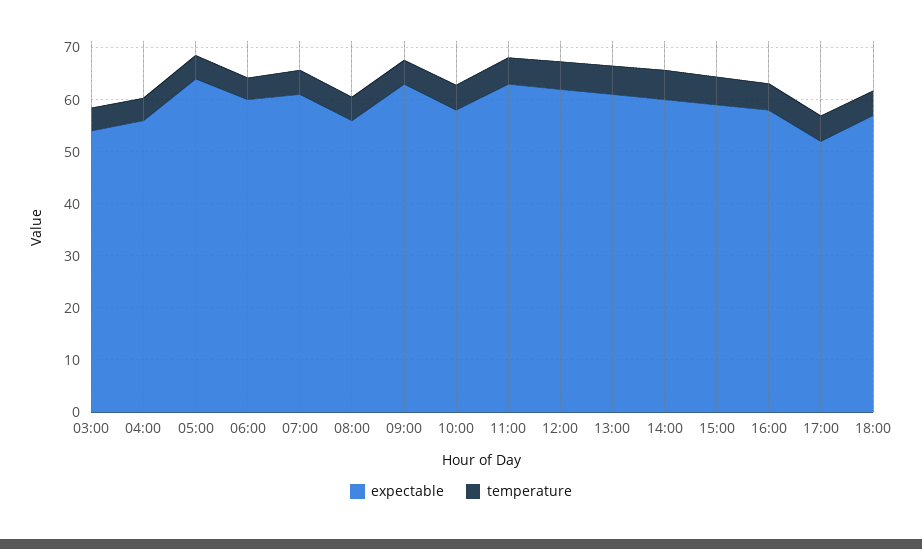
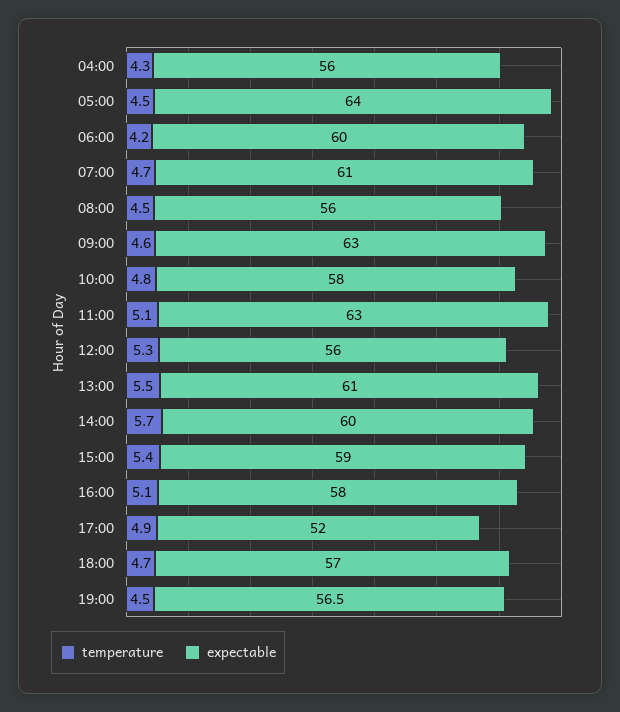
expectable, 03:00: 54 -> none
temperature, 03:00: 4 -> none
expectable, 12:00: 62 -> 56
temperature, 19:00: none -> 4.5
expectable, 19:00: none -> 56.5

